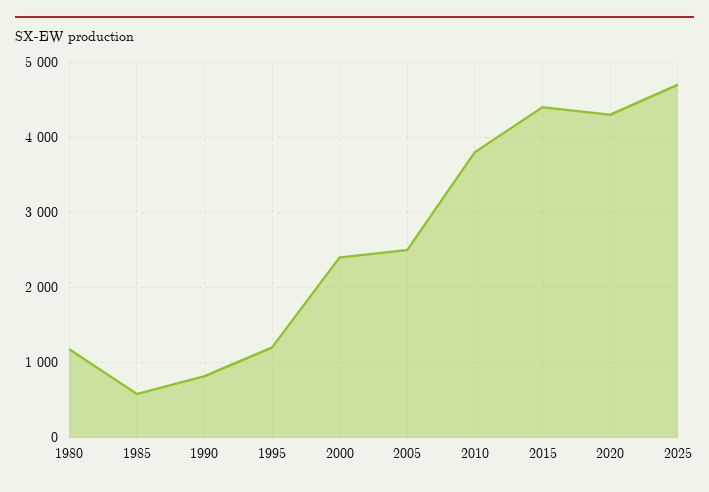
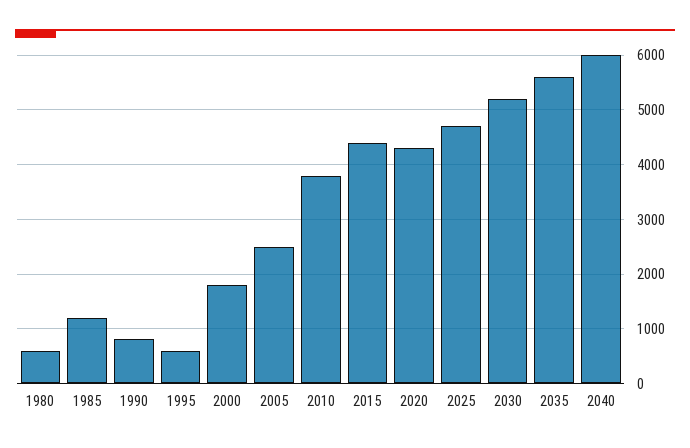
1980: 1200 -> 600
1985: 600 -> 1200
1995: 1200 -> 600
2000: 2400 -> 1800
2030: none -> 5200
2035: none -> 5600
2040: none -> 6000

